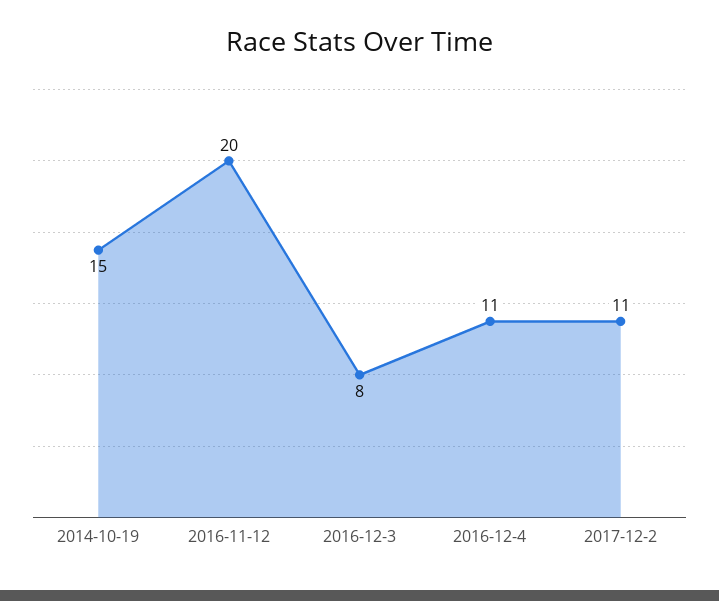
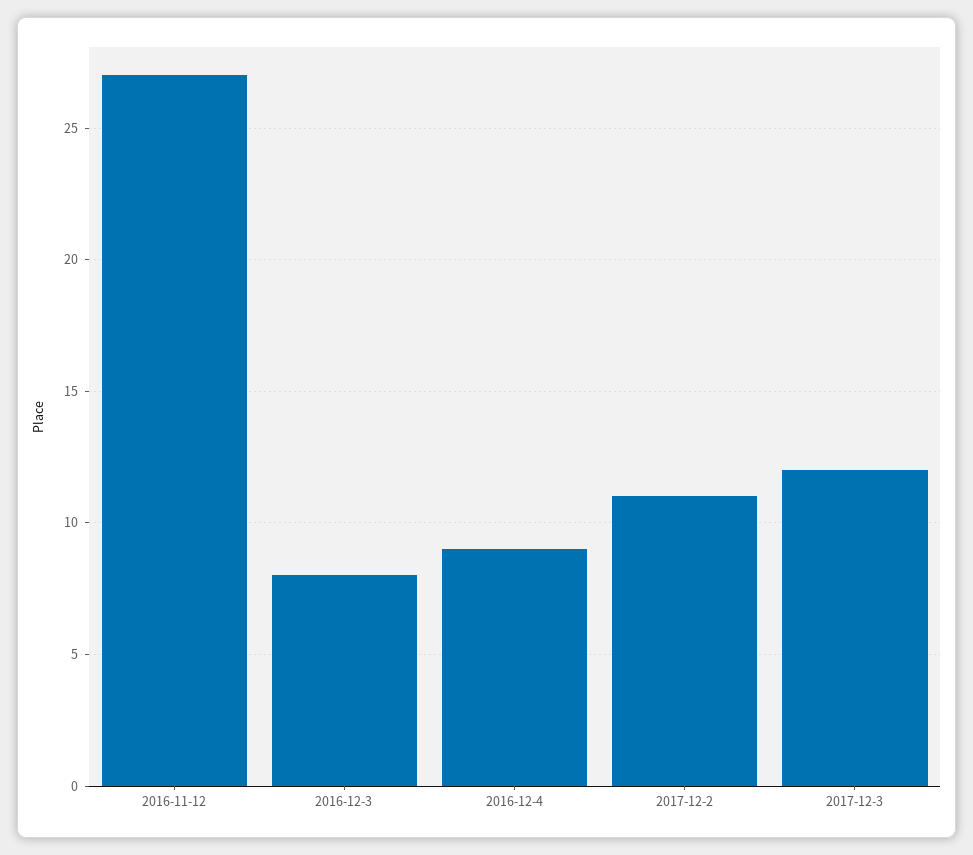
2014-10-19: 15 -> none
2016-11-12: 20 -> 27
2016-12-4: 11 -> 9
2017-12-3: none -> 12

